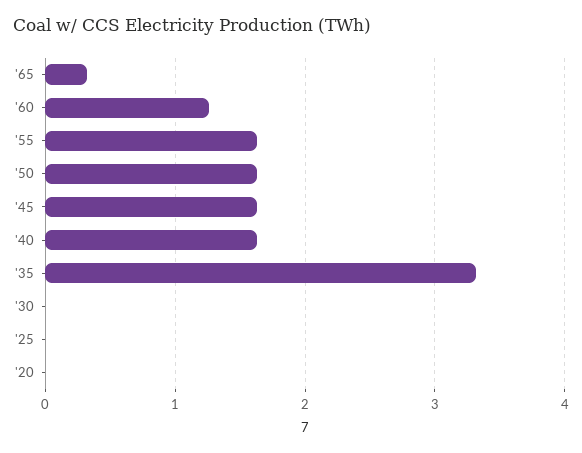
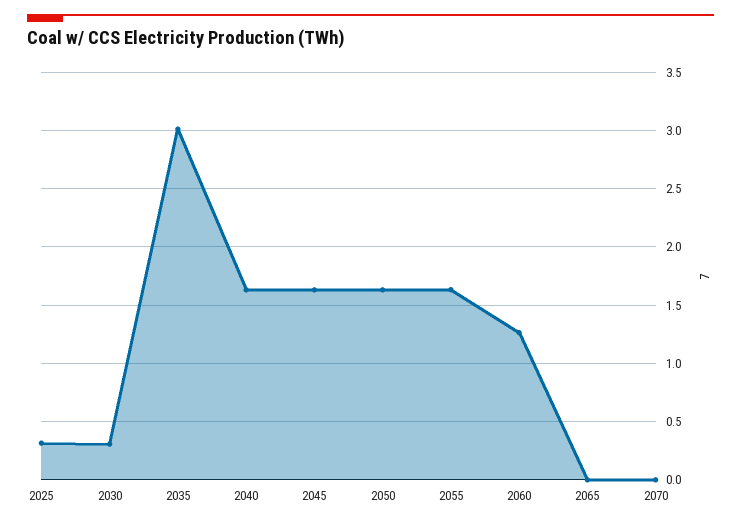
'65: 0.3 -> 0
'35: 3.3 -> 3
'30: 0 -> 0.3
'25: 0 -> 0.3
'20: 0 -> none
2070: none -> 0

